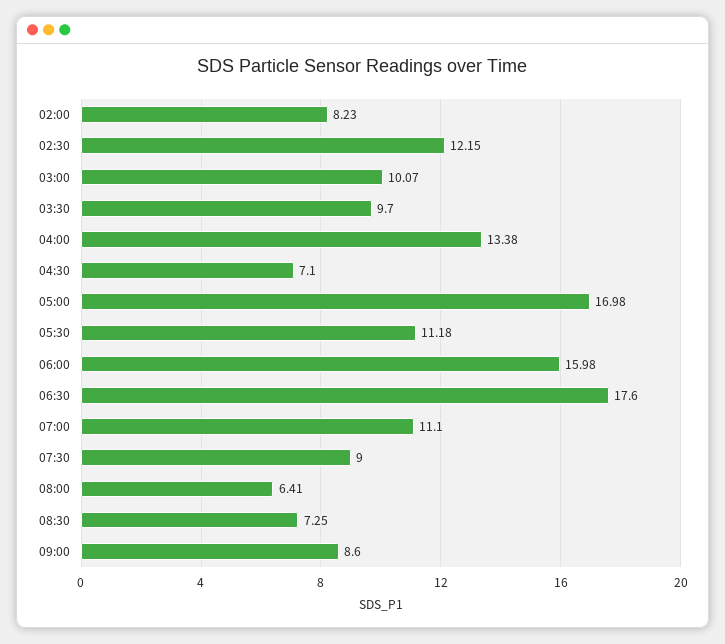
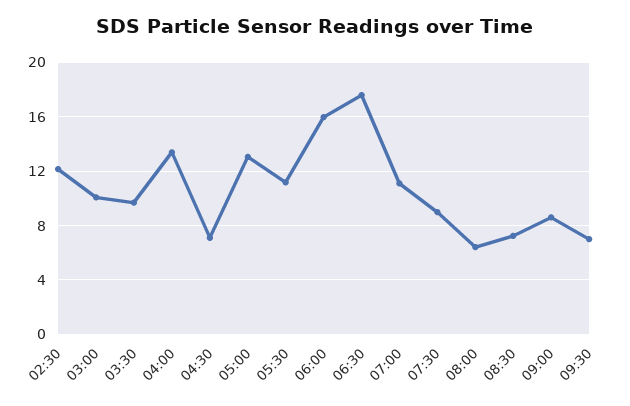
02:00: 8.23 -> none
05:00: 16.98 -> 13
09:30: none -> 7

